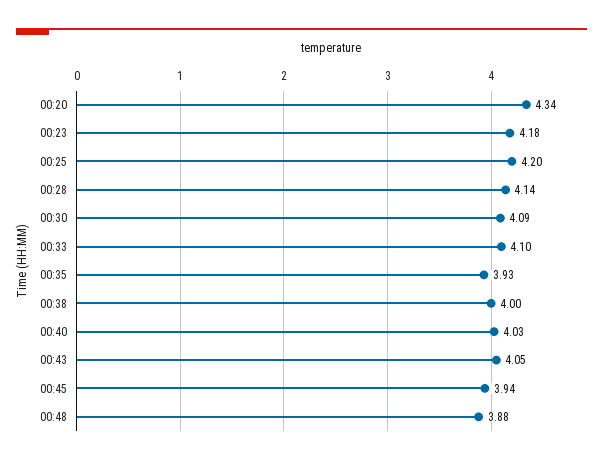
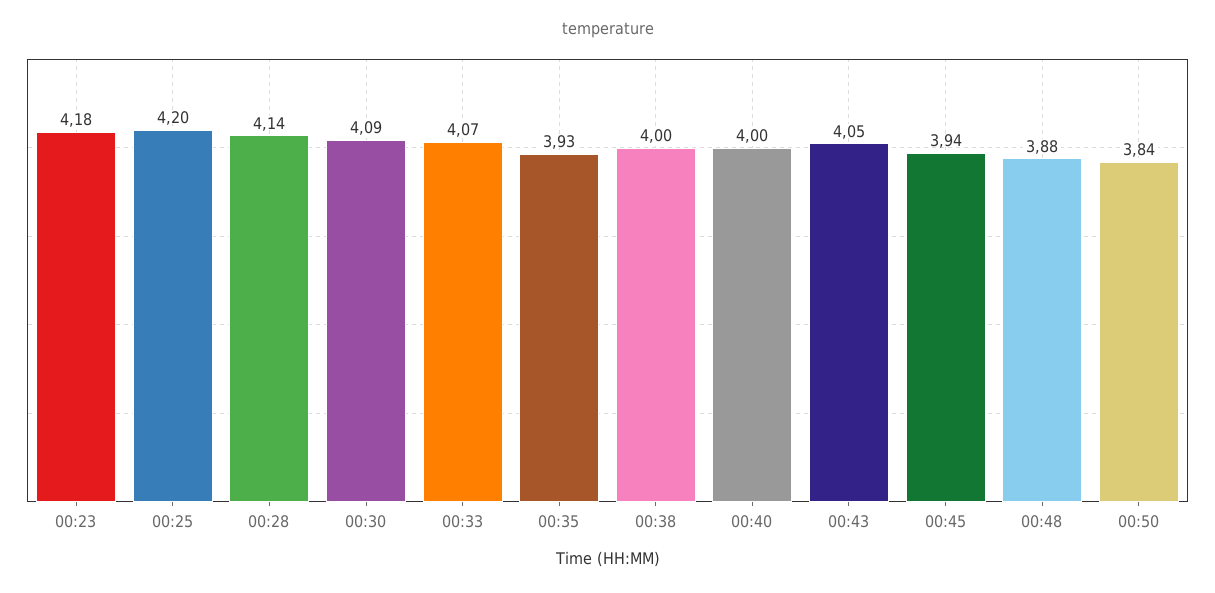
00:20: 4.34 -> none
00:33: 4.1 -> 4.07
00:40: 4.03 -> 4
00:50: none -> 3.84

